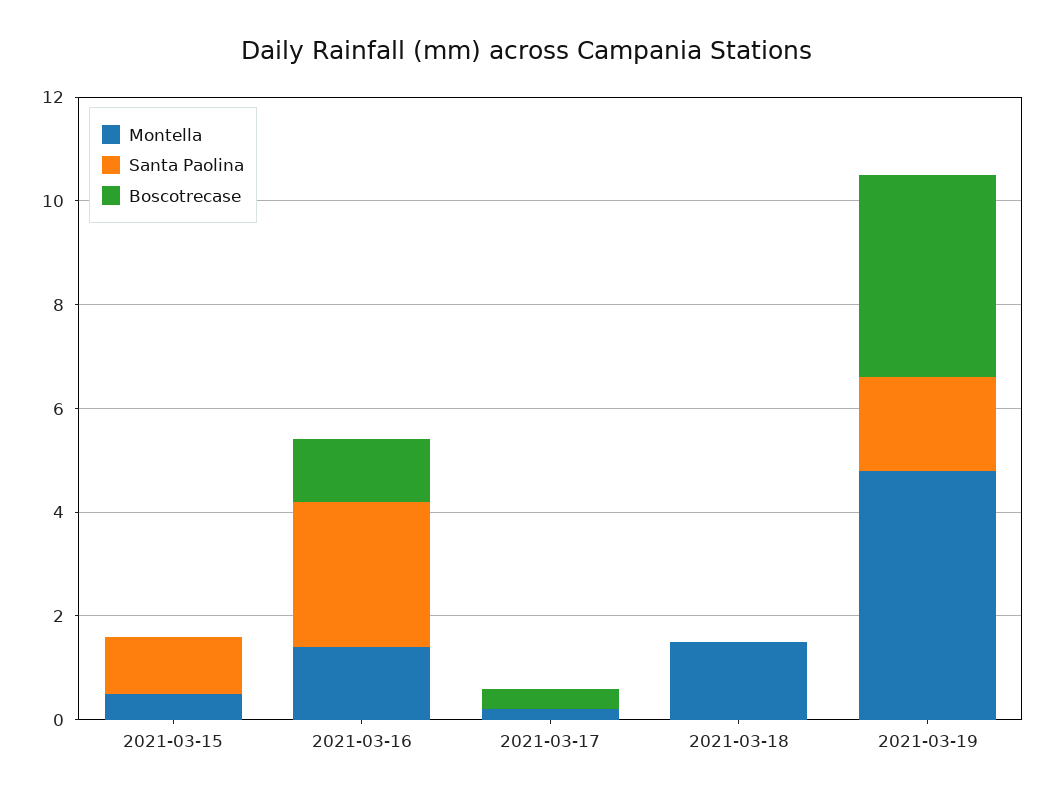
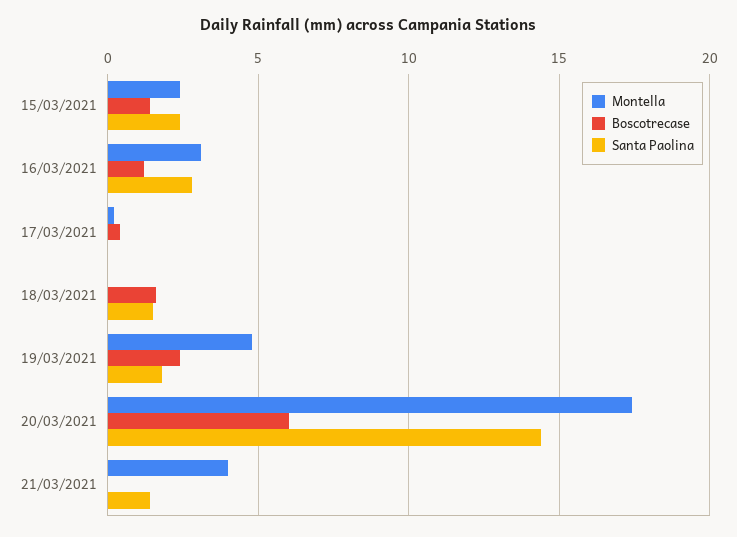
Montella, 2021-03-15: 0.5 -> 2.5
Santa Paolina, 2021-03-15: 1 -> 2.5
Boscotrecase, 2021-03-15: 0 -> 1.5
Montella, 2021-03-16: 1.5 -> 3
Montella, 2021-03-18: 1.5 -> 0
Santa Paolina, 2021-03-18: 0 -> 1.5
Boscotrecase, 2021-03-18: 0 -> 1.5
Boscotrecase, 2021-03-19: 4 -> 2.5
Montella, 20/03/2021: none -> 17.5
Boscotrecase, 20/03/2021: none -> 6
Santa Paolina, 20/03/2021: none -> 14.5
Montella, 21/03/2021: none -> 4
Boscotrecase, 21/03/2021: none -> 0
Santa Paolina, 21/03/2021: none -> 1.5

